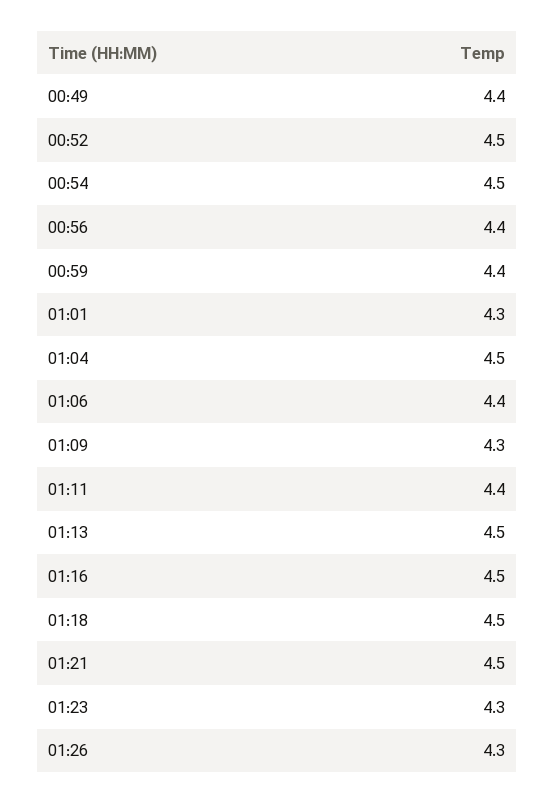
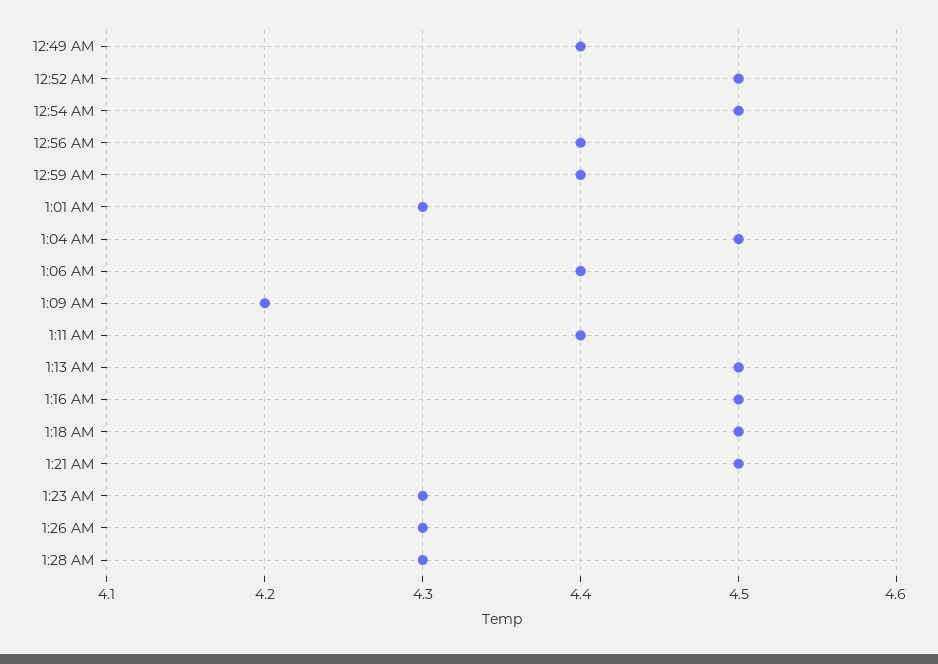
01:09: 4.3 -> 4.2
1:28 AM: none -> 4.3

